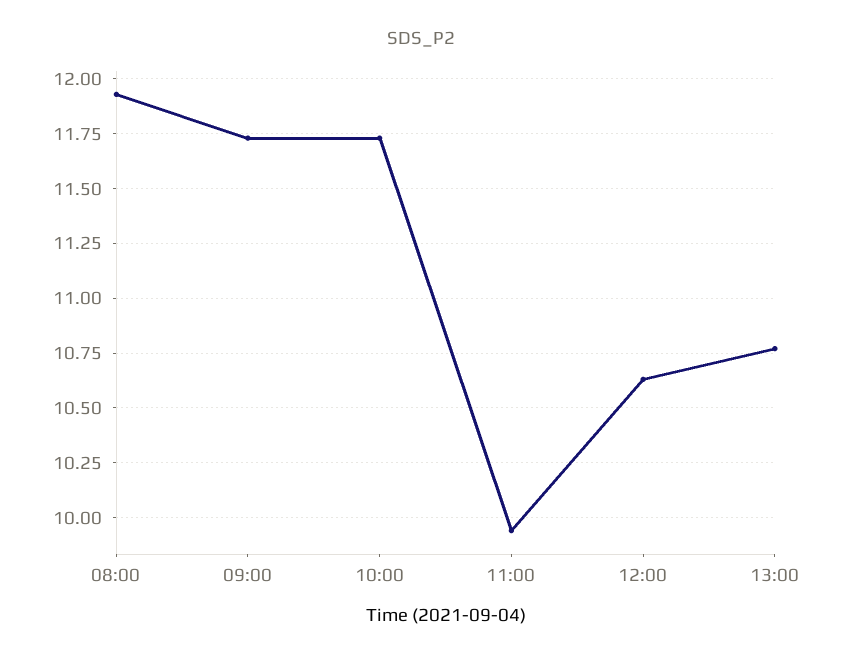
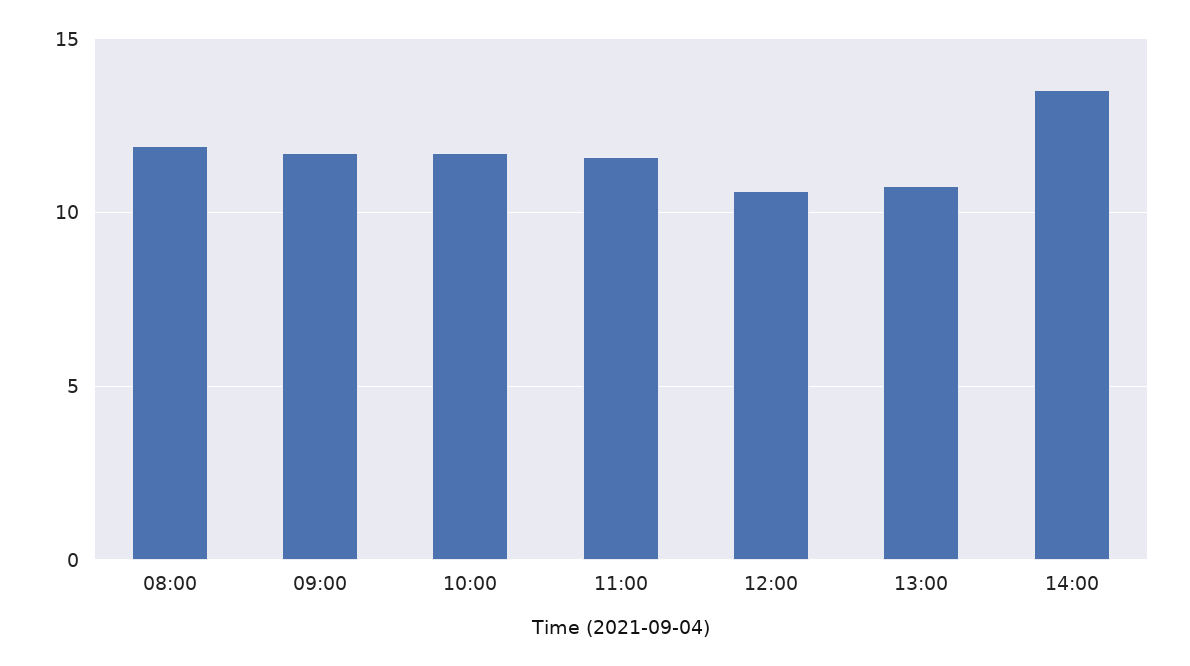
11:00: 9.95 -> 11.5
14:00: none -> 13.5

